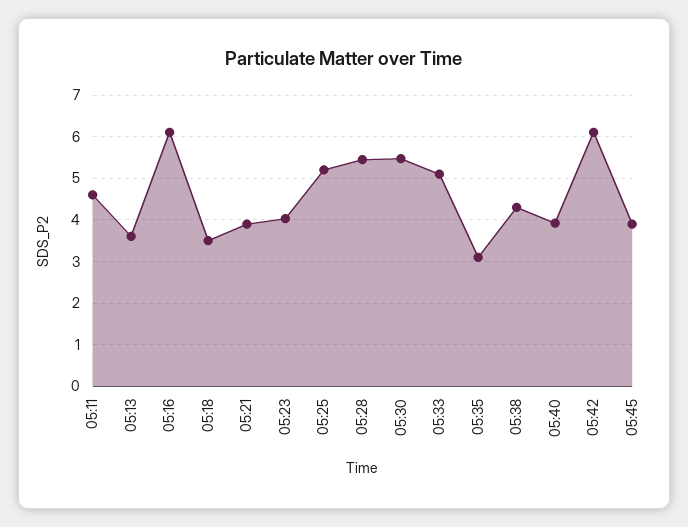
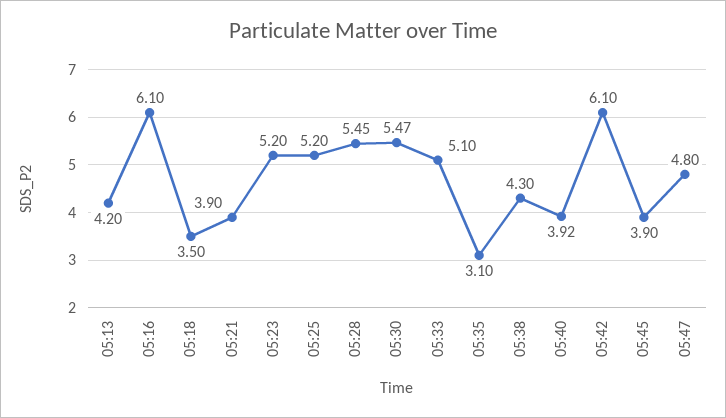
05:11: 4.6 -> none
05:13: 3.6 -> 4.2
05:23: 4 -> 5.2
05:47: none -> 4.8

